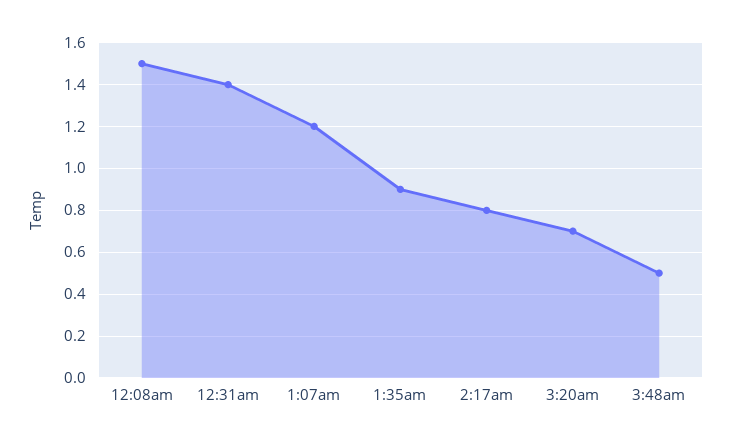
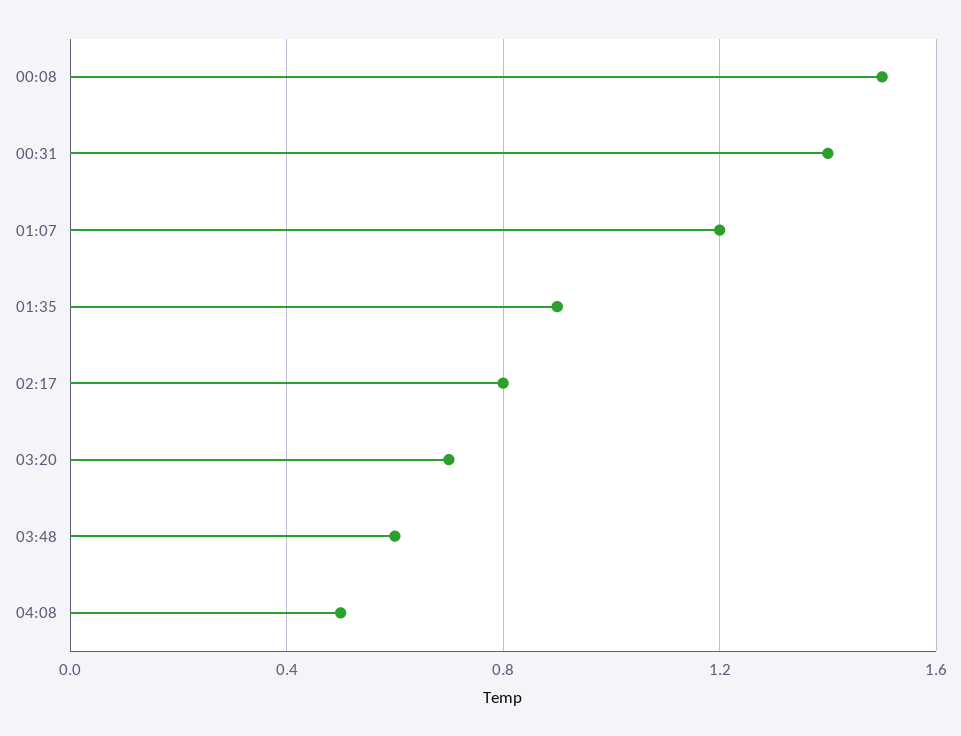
3:48am: 0.5 -> 0.6
04:08: none -> 0.5

